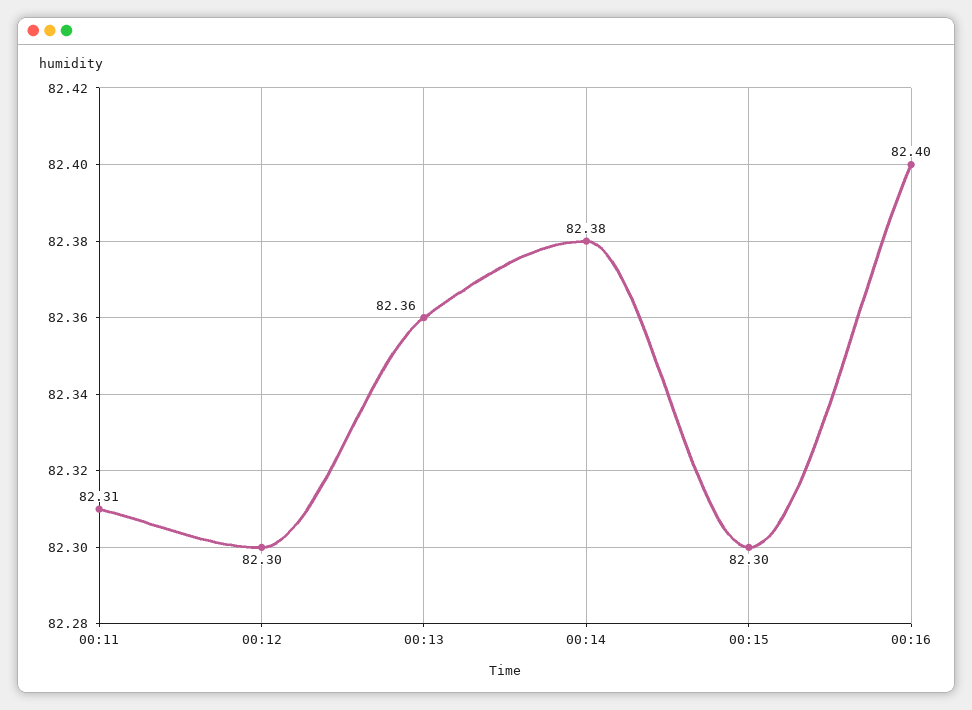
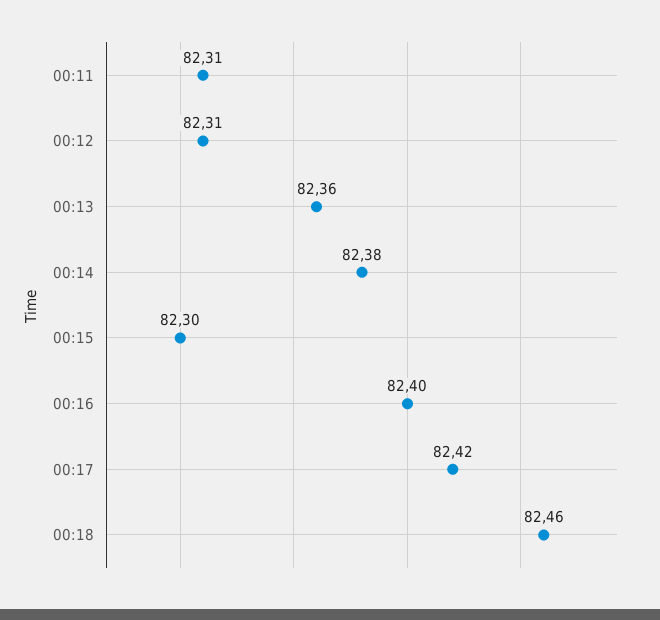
00:12: 82.3 -> 82.31
00:17: none -> 82.42
00:18: none -> 82.46

